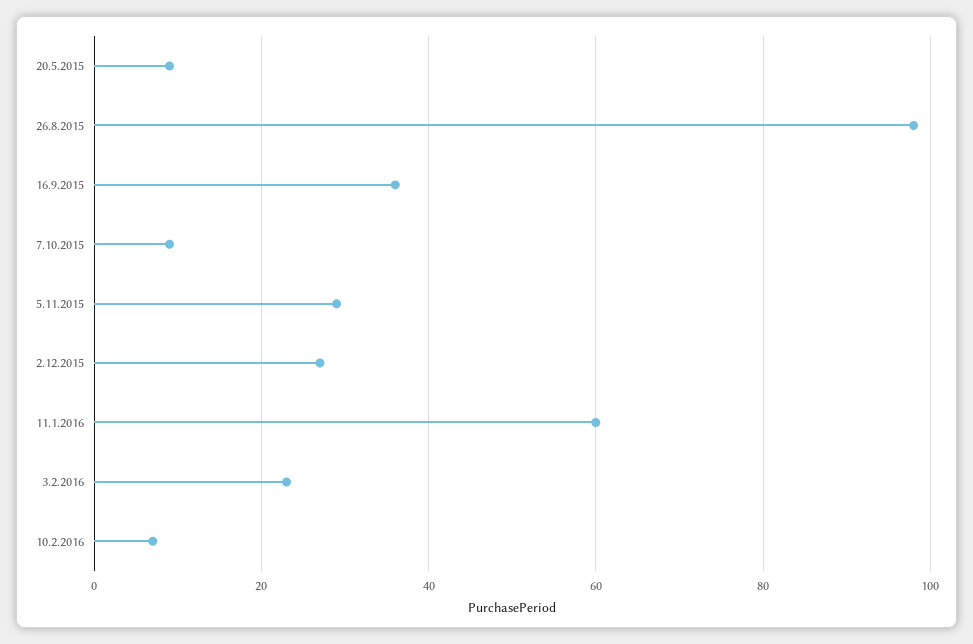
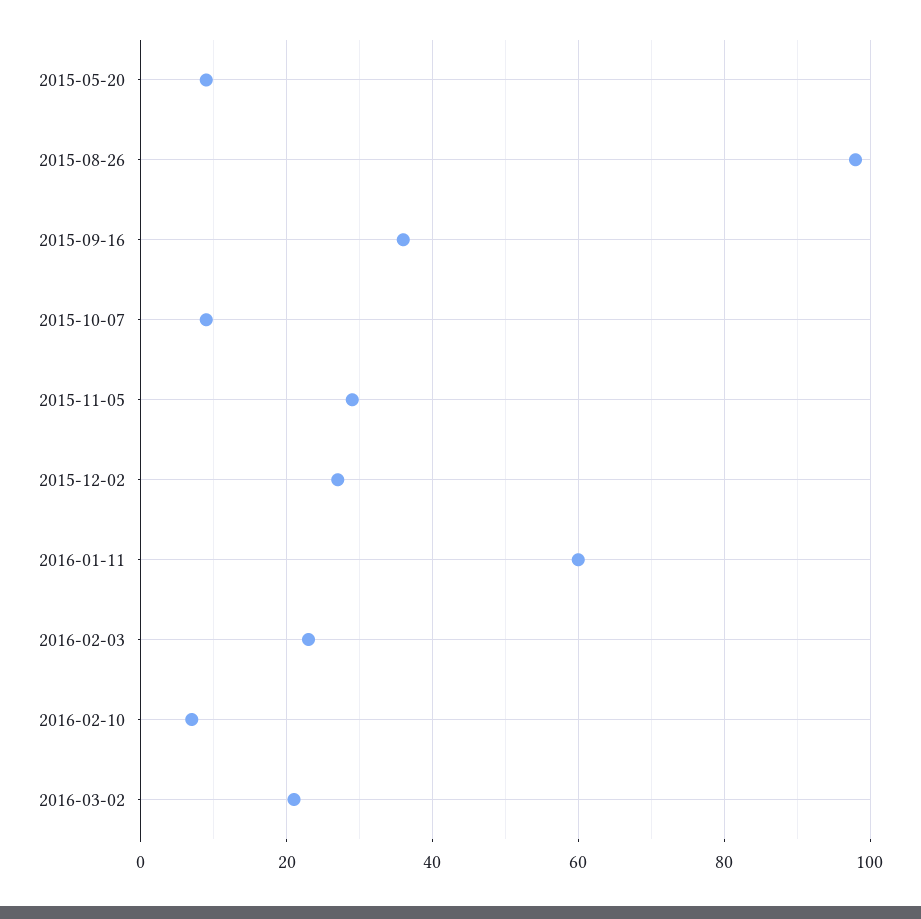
2016-03-02: none -> 20

